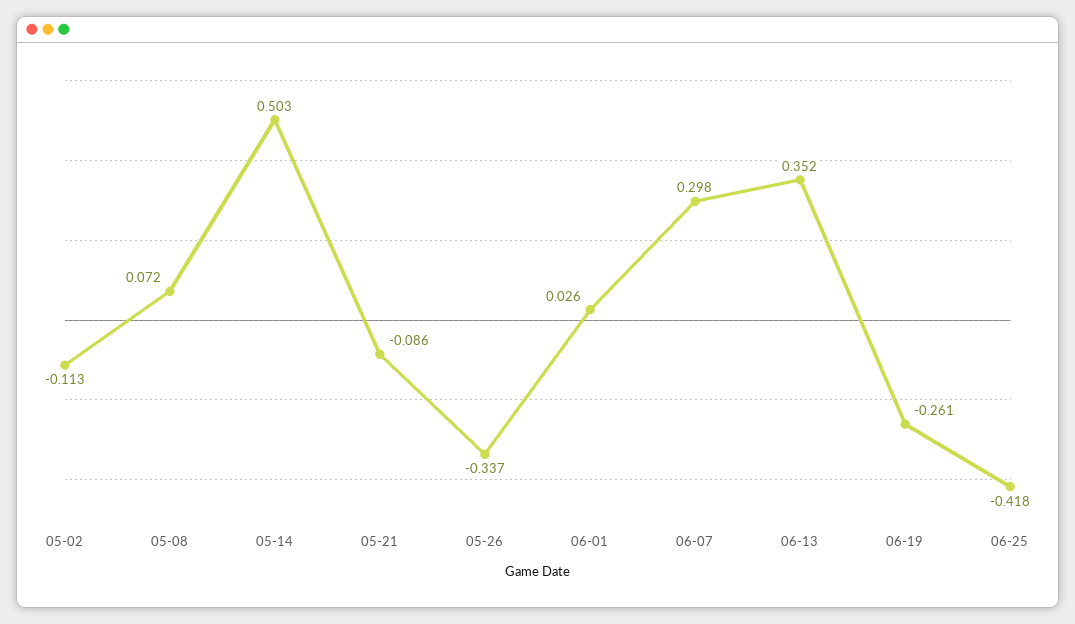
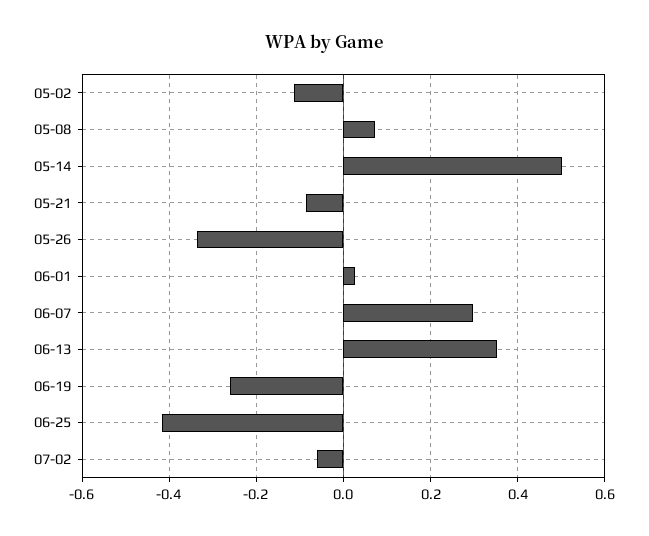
07-02: none -> -0.06

